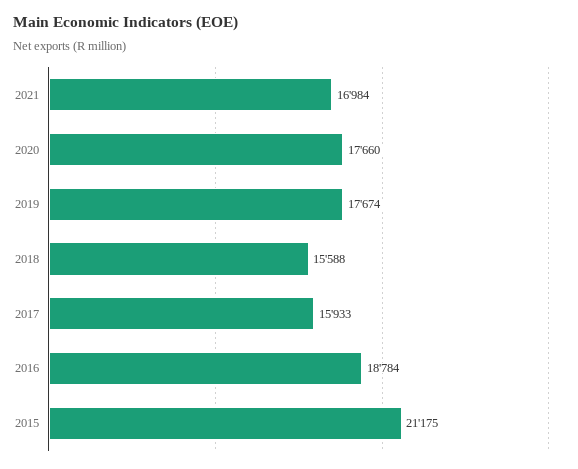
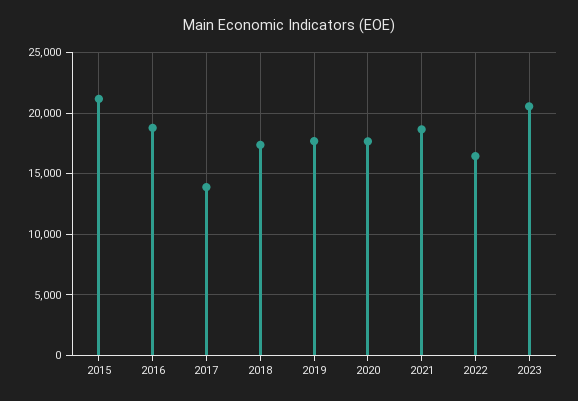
2021: 16984 -> 18500
2018: 15588 -> 17500
2017: 15933 -> 14000
2022: none -> 16500
2023: none -> 20500

